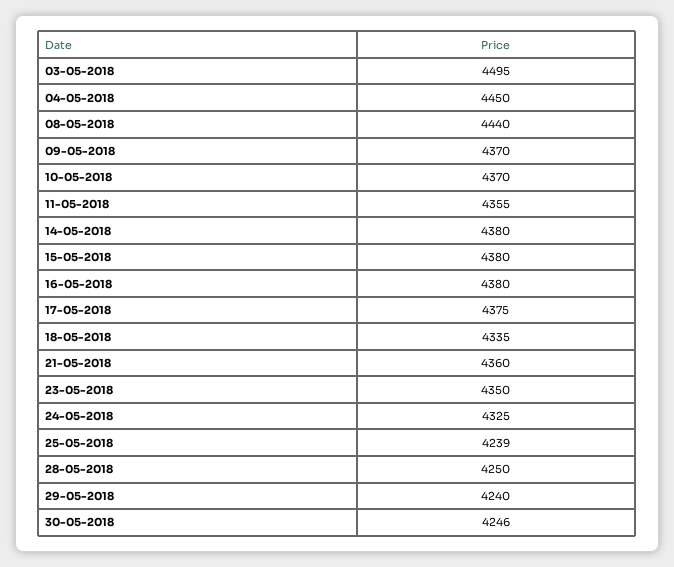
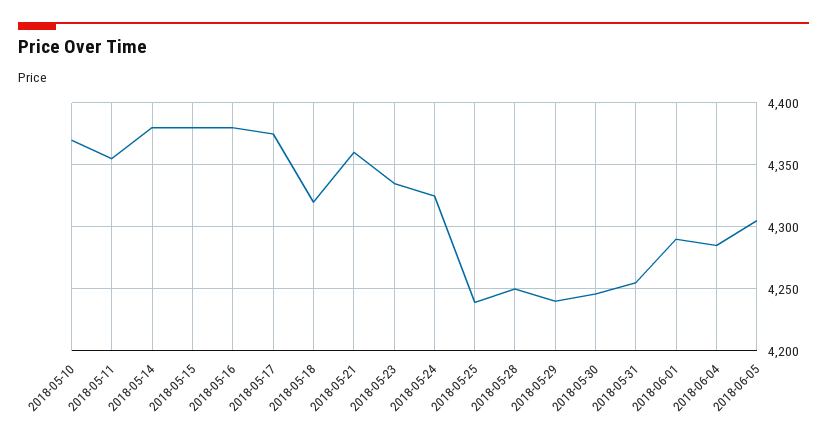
03-05-2018: 4495 -> none
04-05-2018: 4450 -> none
08-05-2018: 4440 -> none
09-05-2018: 4370 -> none
18-05-2018: 4335 -> 4320
23-05-2018: 4350 -> 4335
2018-05-31: none -> 4255
2018-06-01: none -> 4290
2018-06-04: none -> 4285
2018-06-05: none -> 4305

